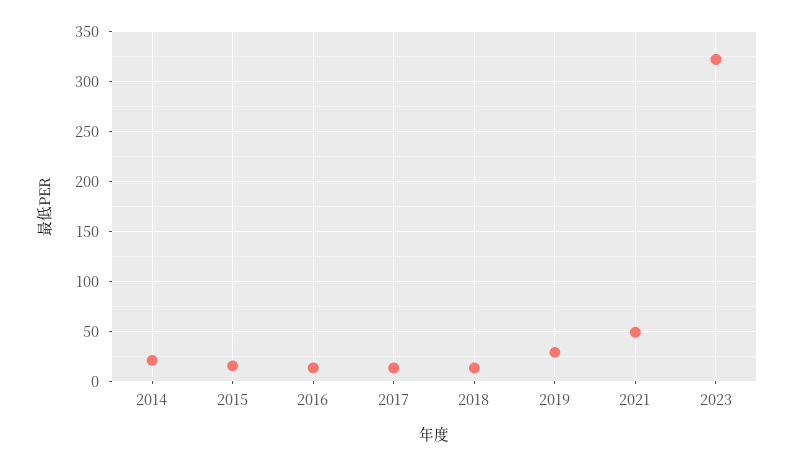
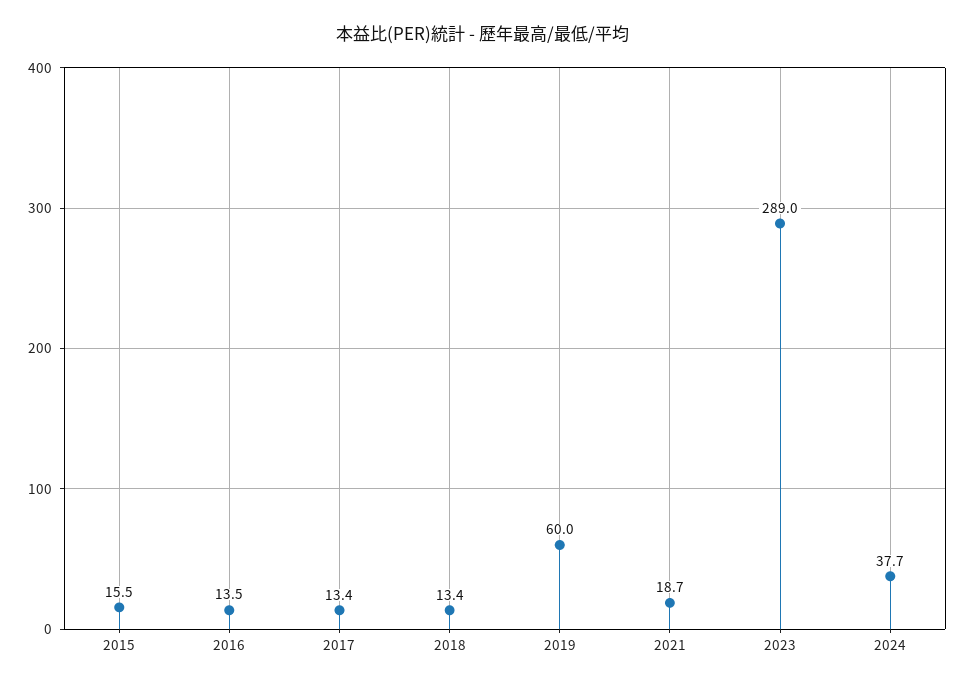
2014: 20 -> none
2019: 30 -> 60
2021: 50 -> 18.7
2023: 320 -> 289
2024: none -> 37.7

